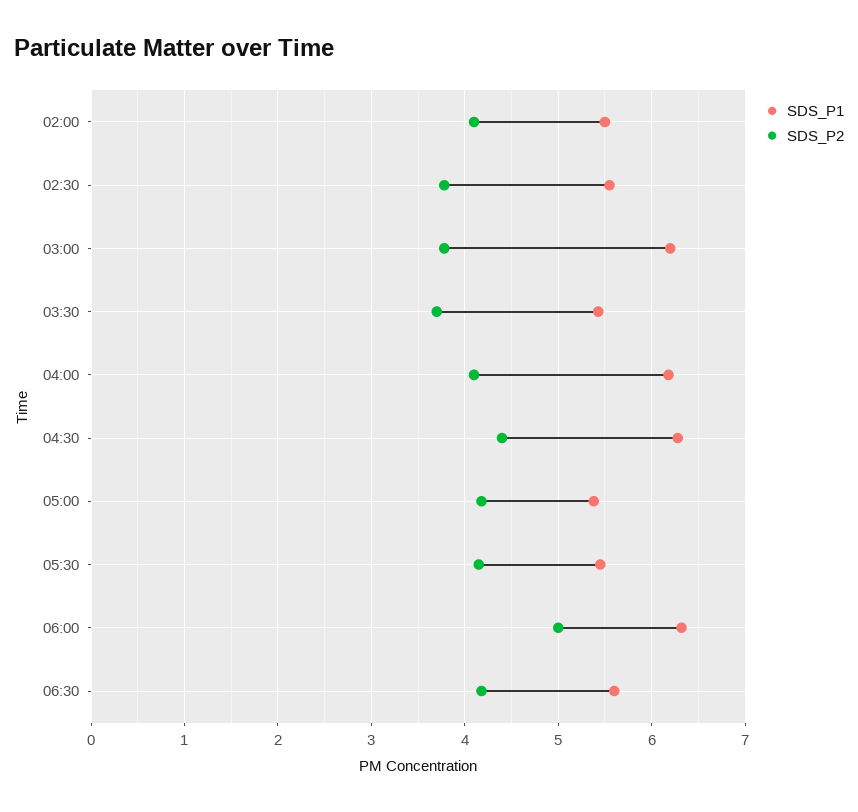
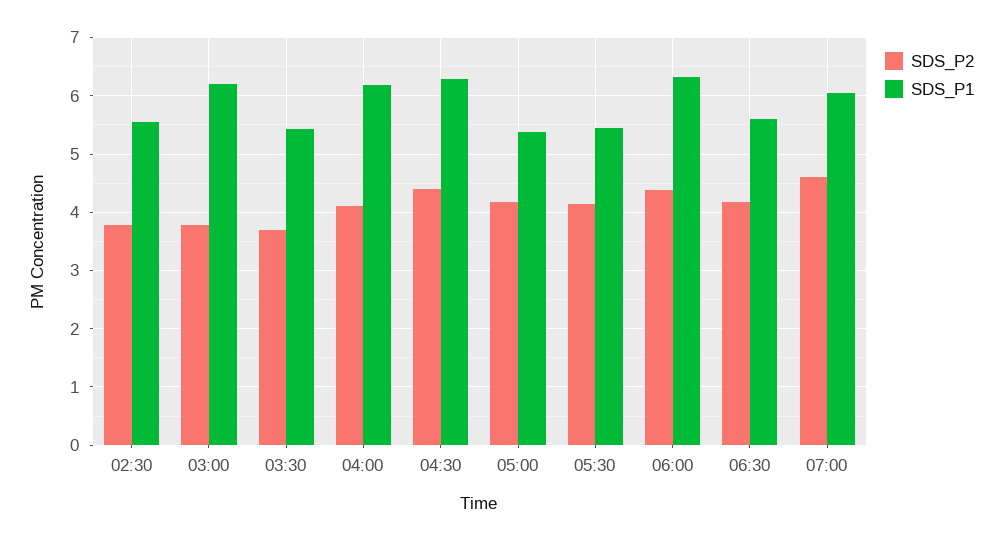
SDS_P1, 02:00: 5.5 -> none
SDS_P2, 02:00: 4.1 -> none
SDS_P2, 06:00: 5 -> 4.4
SDS_P2, 07:00: none -> 4.6
SDS_P1, 07:00: none -> 6

